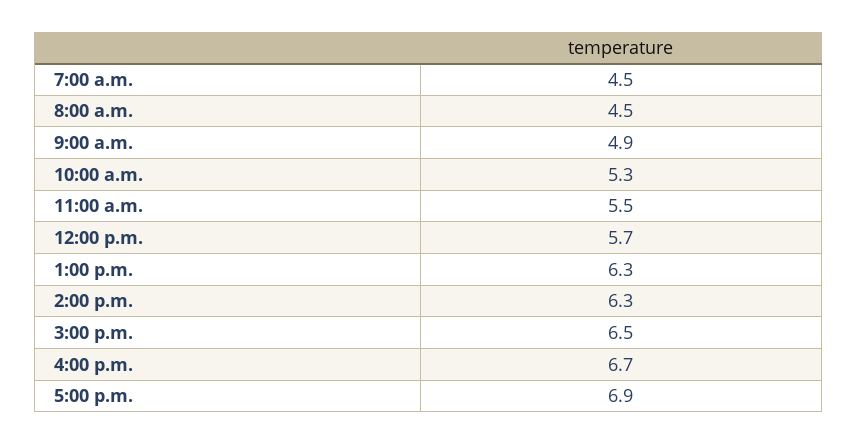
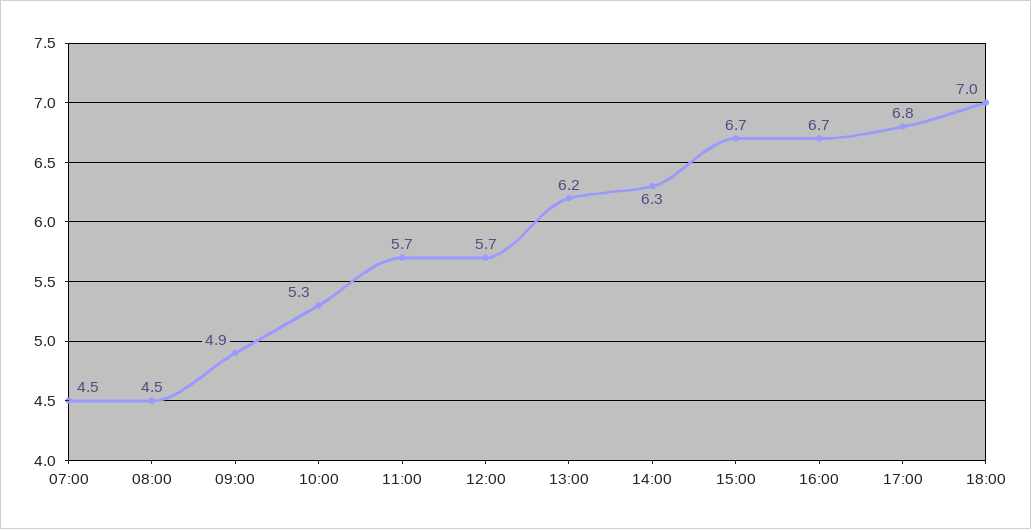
11:00 a.m.: 5.5 -> 5.7
1:00 p.m.: 6.3 -> 6.2
3:00 p.m.: 6.5 -> 6.7
5:00 p.m.: 6.9 -> 6.8
18:00: none -> 7

